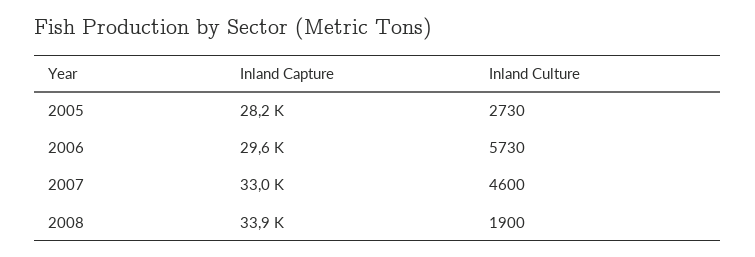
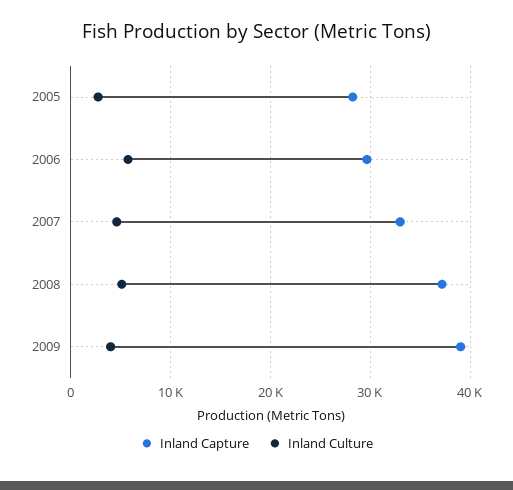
Inland Capture, 2008: 33900 -> 37000
Inland Culture, 2008: 1900 -> 5000
Inland Capture, 2009: none -> 39000
Inland Culture, 2009: none -> 4000

